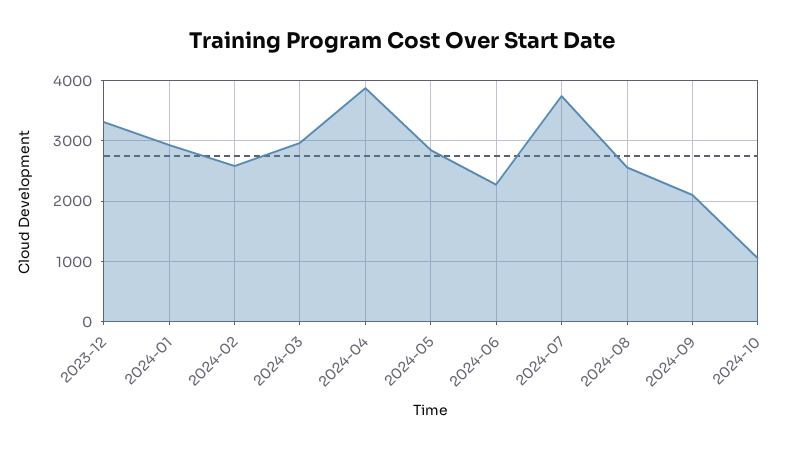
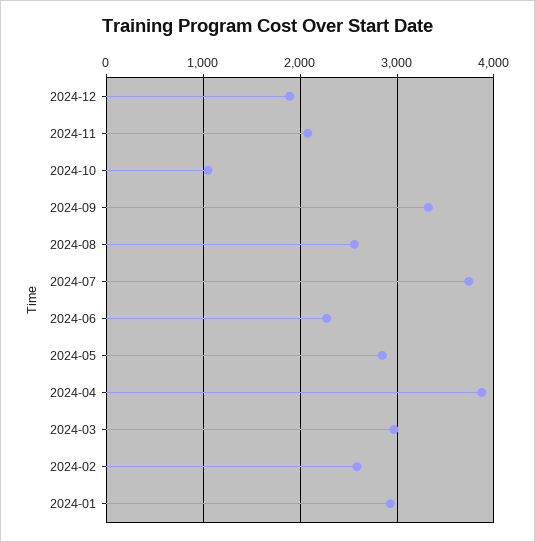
2023-12: 3300 -> none
2024-09: 2100 -> 3300
2024-12: none -> 1900
2024-11: none -> 2100

